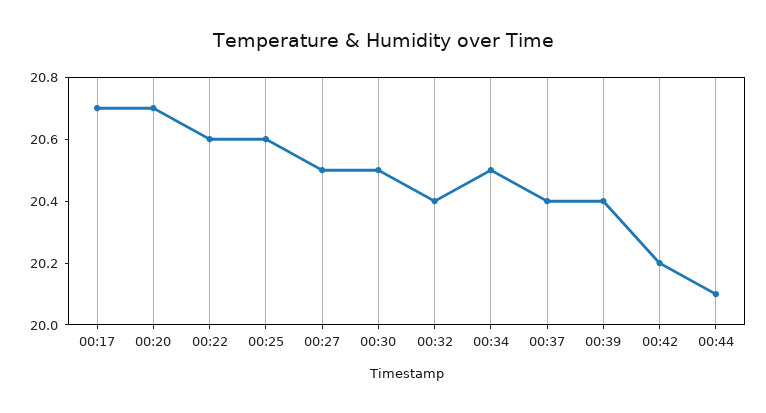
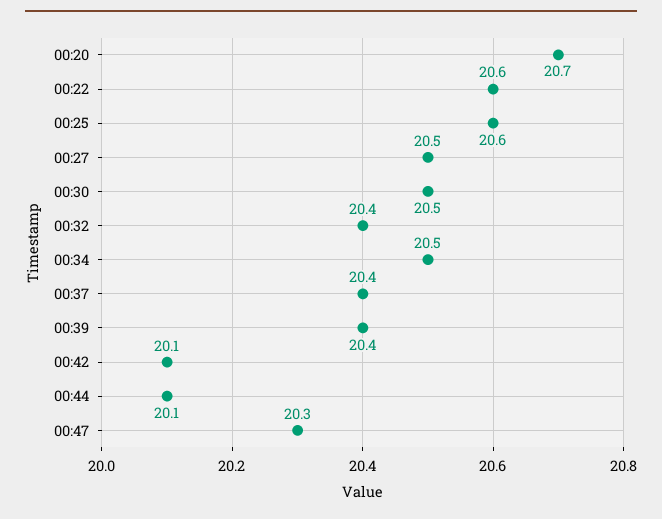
00:17: 20.7 -> none
00:42: 20.2 -> 20.1
00:47: none -> 20.3

